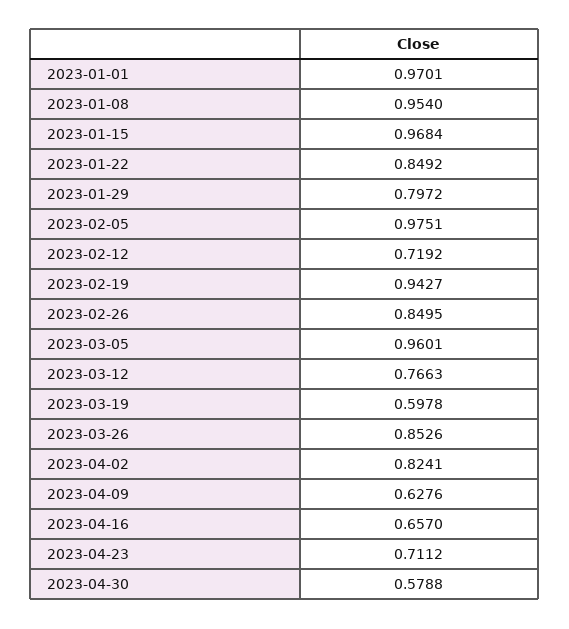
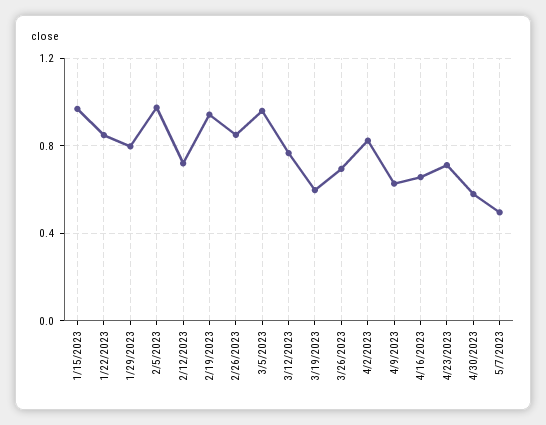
2023-01-01: 0.9701 -> none
2023-01-08: 0.954 -> none
2023-03-26: 0.8526 -> 0.7
5/7/2023: none -> 0.5

